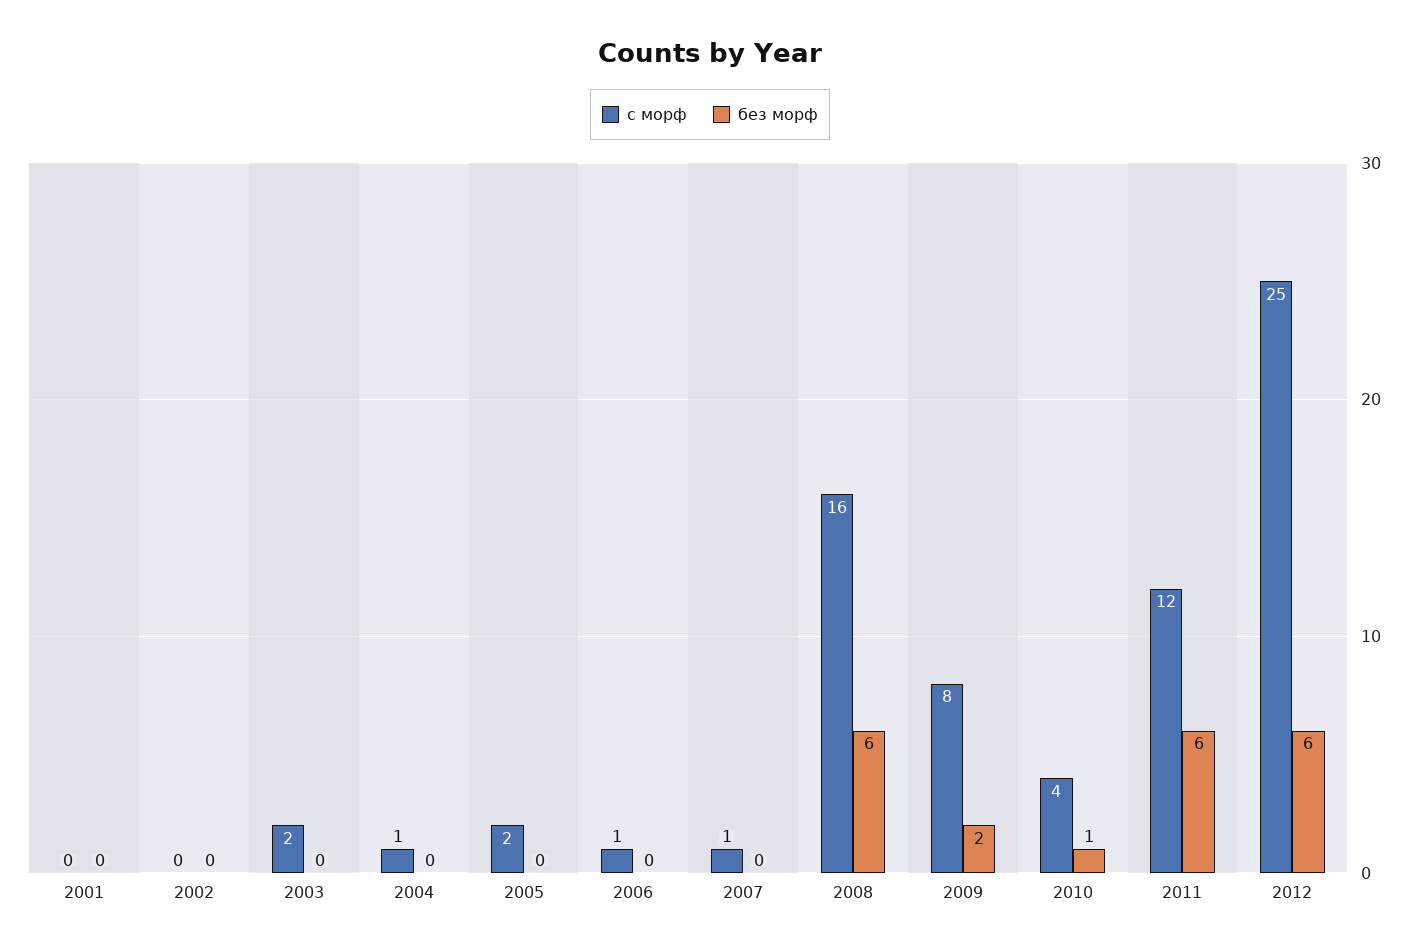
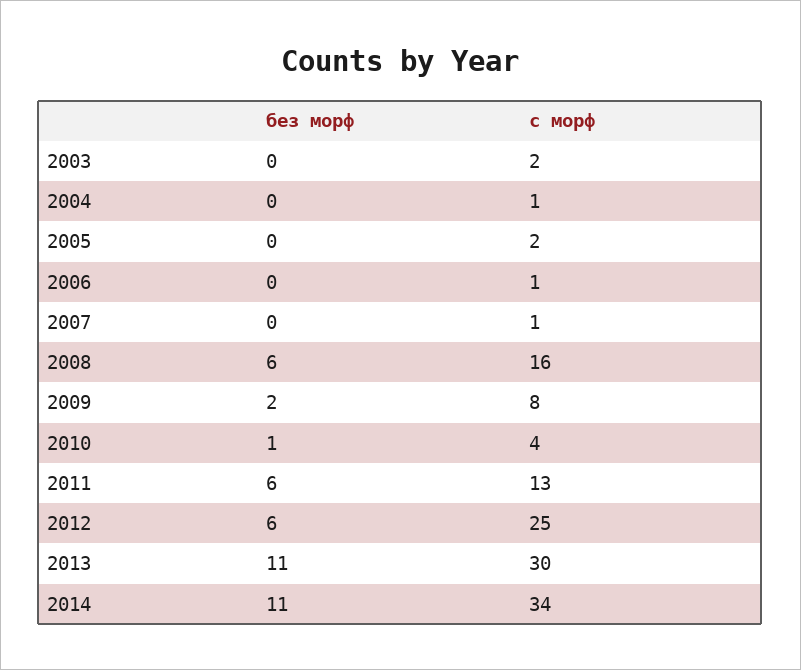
с морф, 2001: 0 -> none
без морф, 2001: 0 -> none
с морф, 2002: 0 -> none
без морф, 2002: 0 -> none
с морф, 2011: 12 -> 13
без морф, 2013: none -> 11
с морф, 2013: none -> 30
без морф, 2014: none -> 11
с морф, 2014: none -> 34

